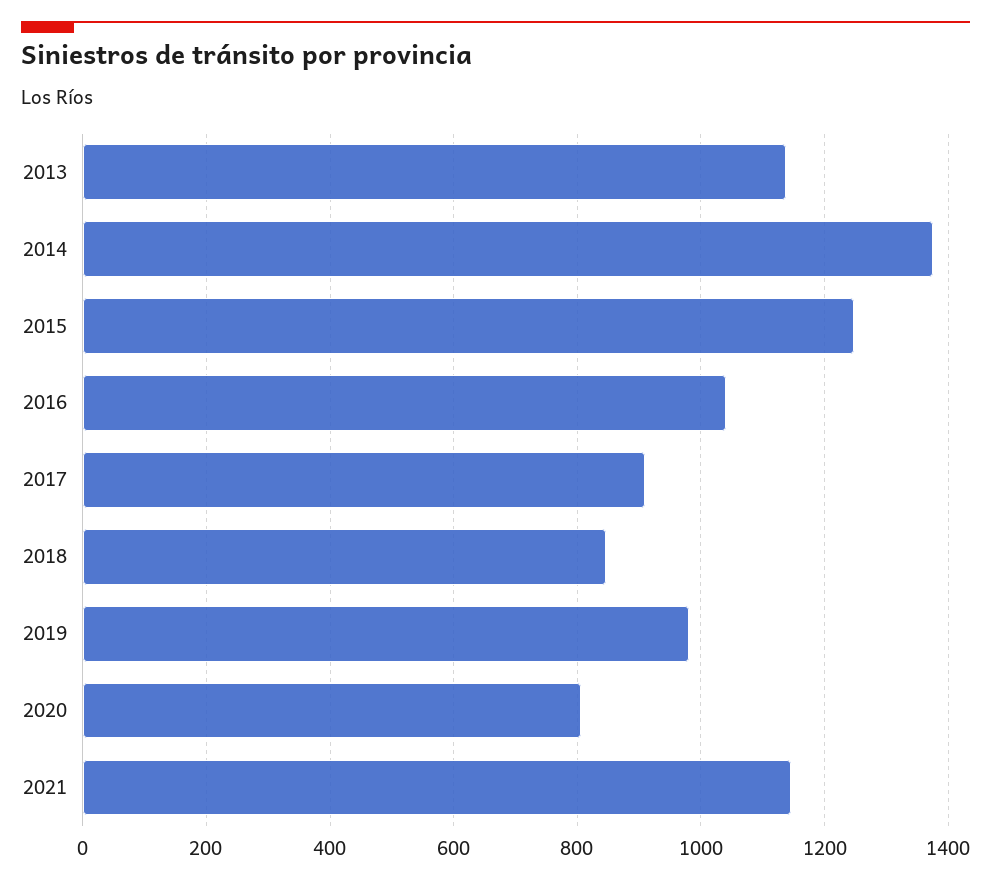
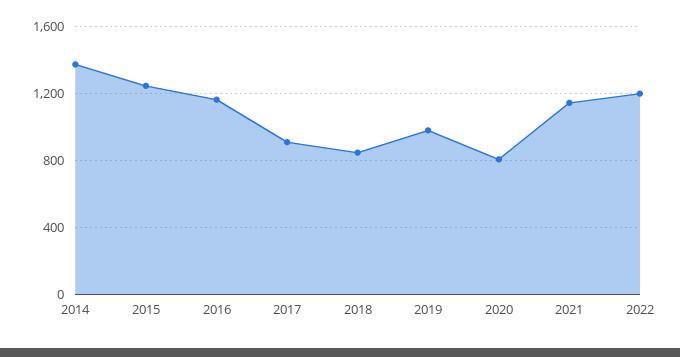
2013: 1140 -> none
2016: 1040 -> 1150
2022: none -> 1200

